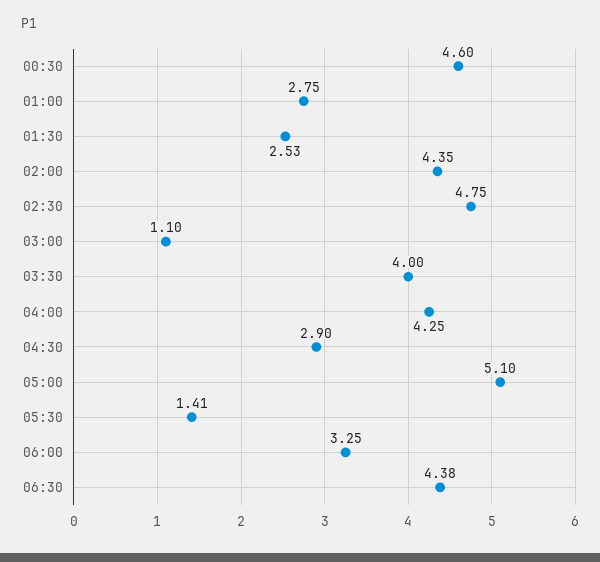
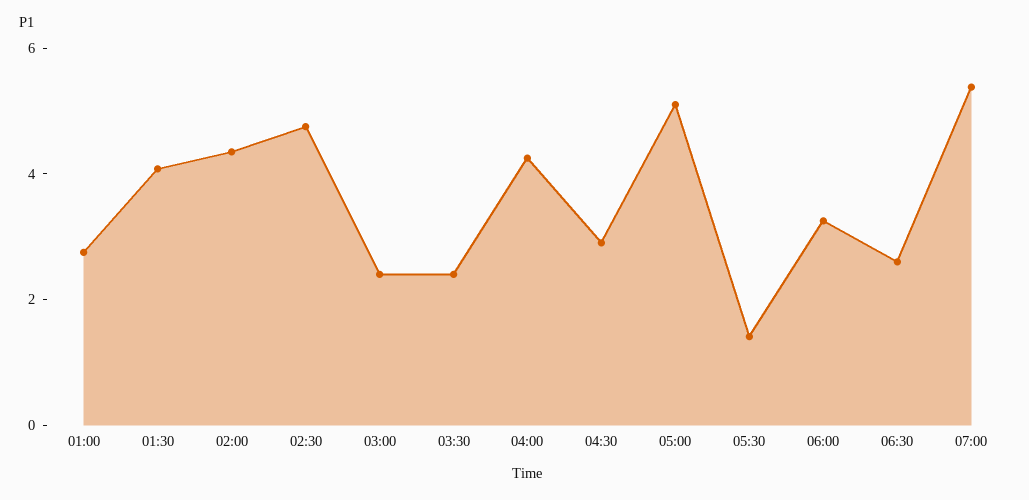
00:30: 4.6 -> none
01:30: 2.53 -> 4
03:00: 1.1 -> 2.5
03:30: 4 -> 2.5
06:30: 4.38 -> 2.5
07:00: none -> 5.5

